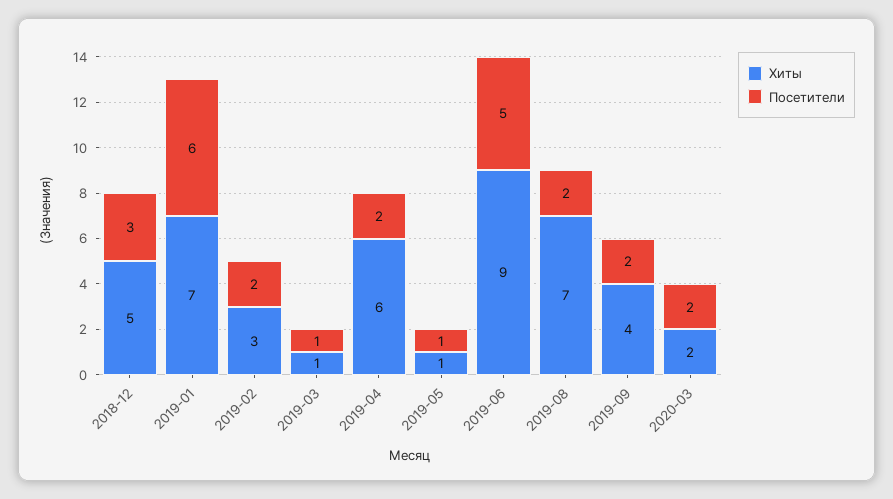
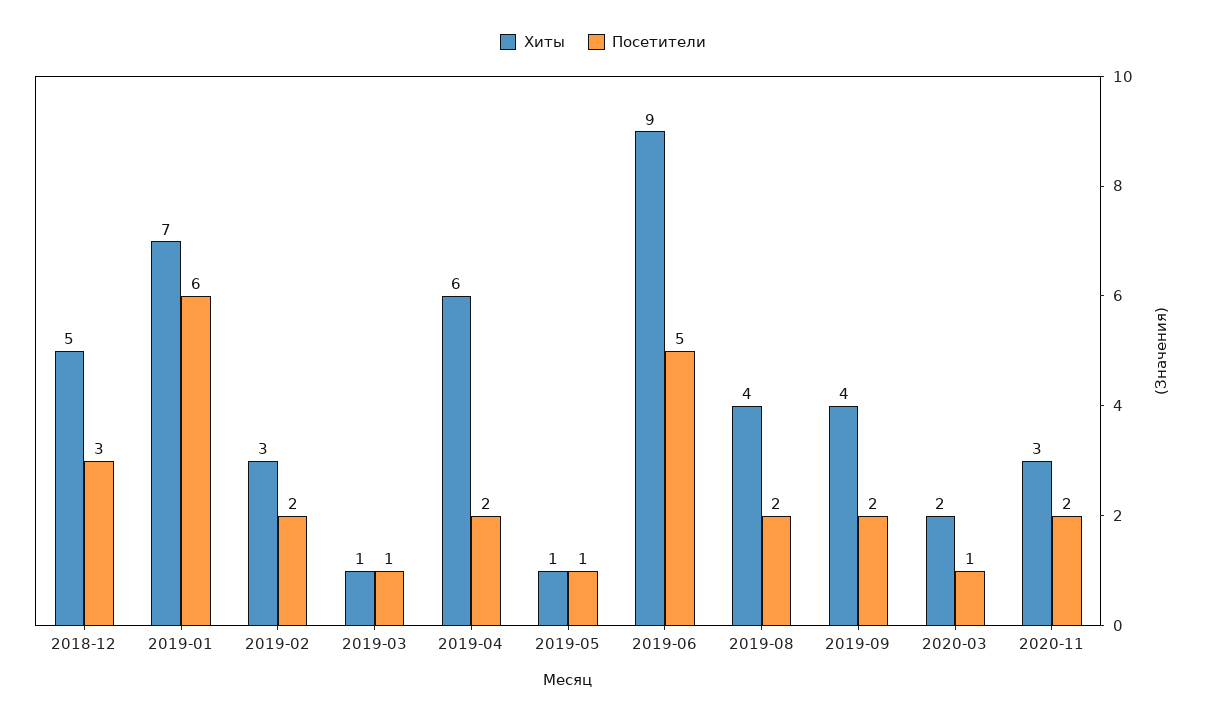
Хиты, 2019-08: 7 -> 4
Посетители, 2020-03: 2 -> 1
Хиты, 2020-11: none -> 3
Посетители, 2020-11: none -> 2

